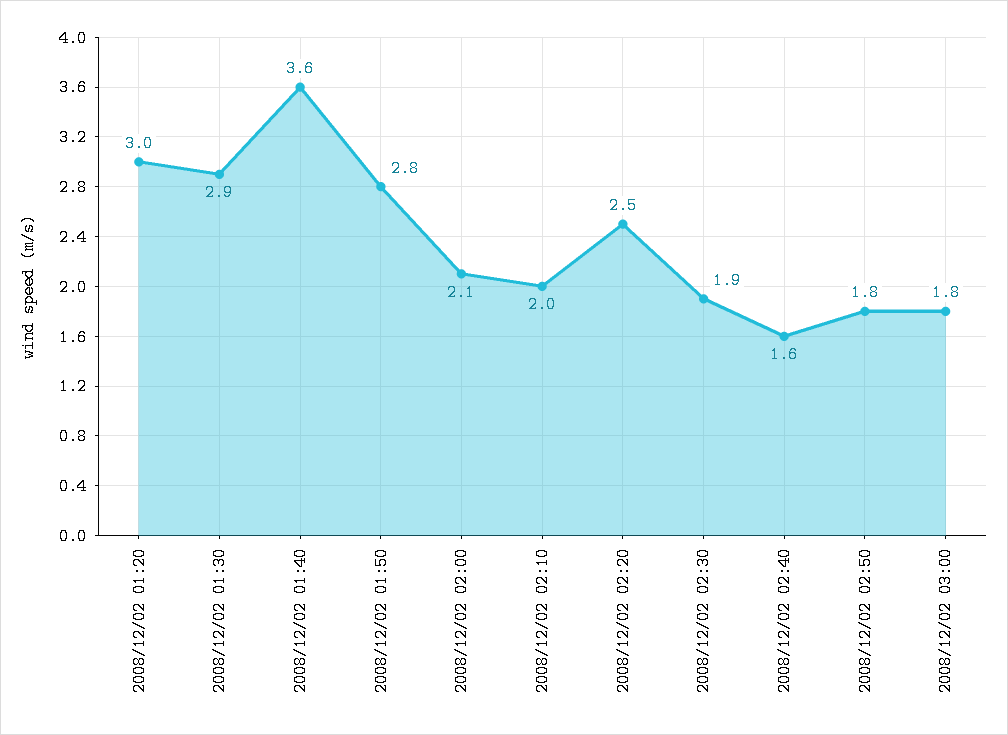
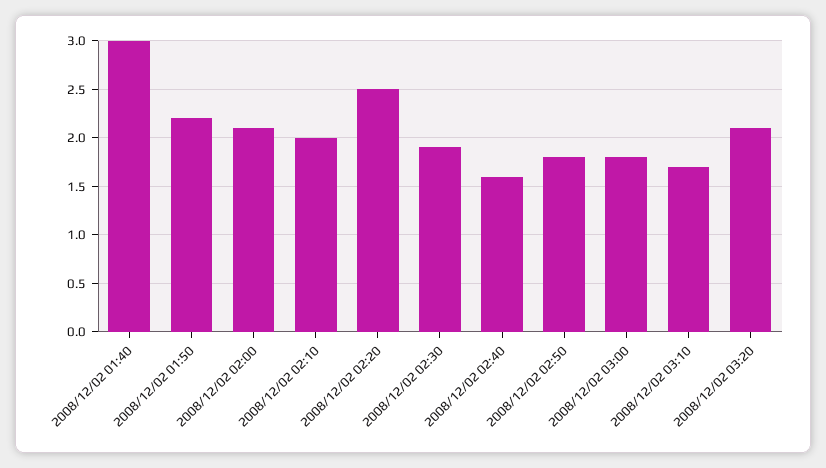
2008/12/02 01:20: 3 -> none
2008/12/02 01:30: 2.9 -> none
2008/12/02 01:40: 3.6 -> 3
2008/12/02 01:50: 2.8 -> 2.2
2008/12/02 03:10: none -> 1.7
2008/12/02 03:20: none -> 2.1

